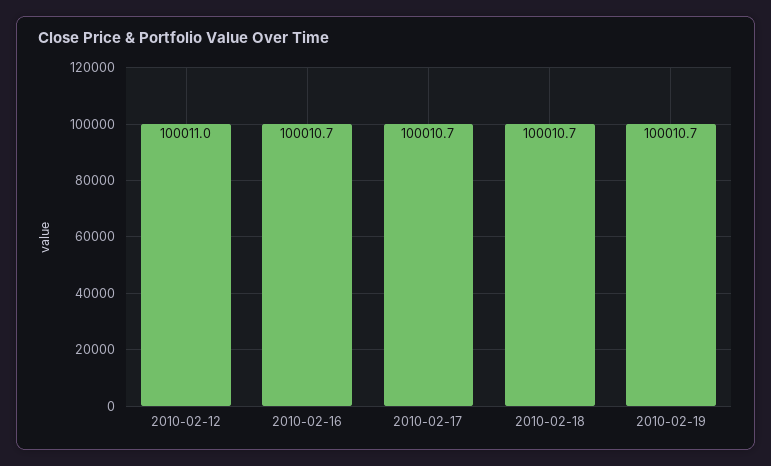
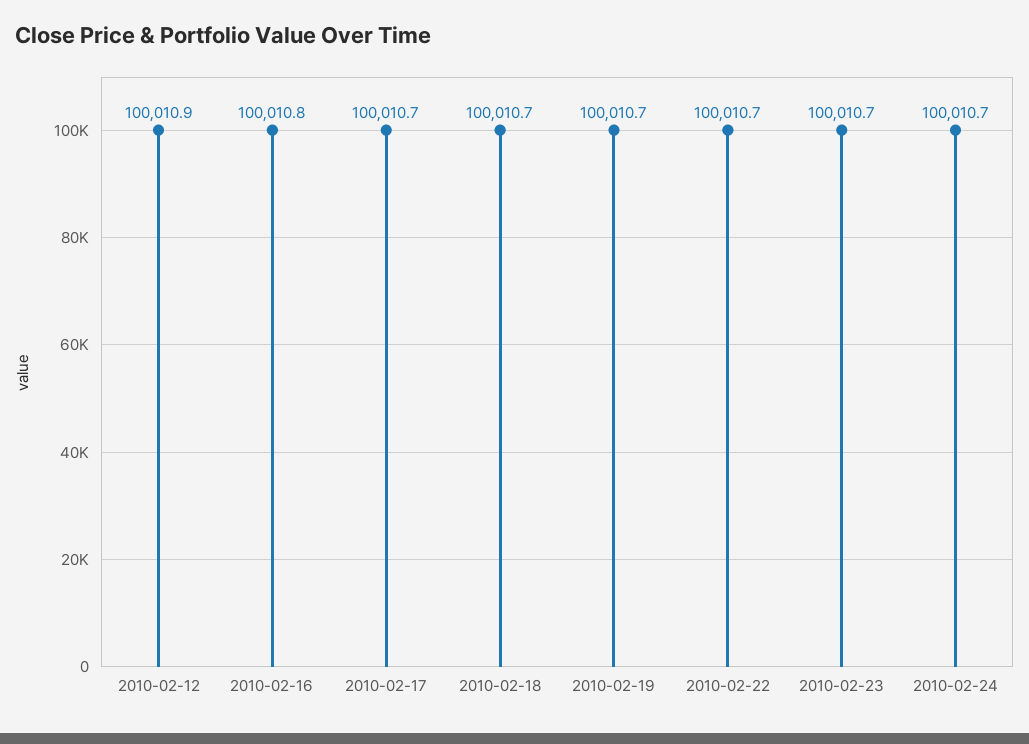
2010-02-12: 100011 -> 100010.9
2010-02-16: 100010.7 -> 100010.8
2010-02-22: none -> 100010.7
2010-02-23: none -> 100010.7
2010-02-24: none -> 100010.7

